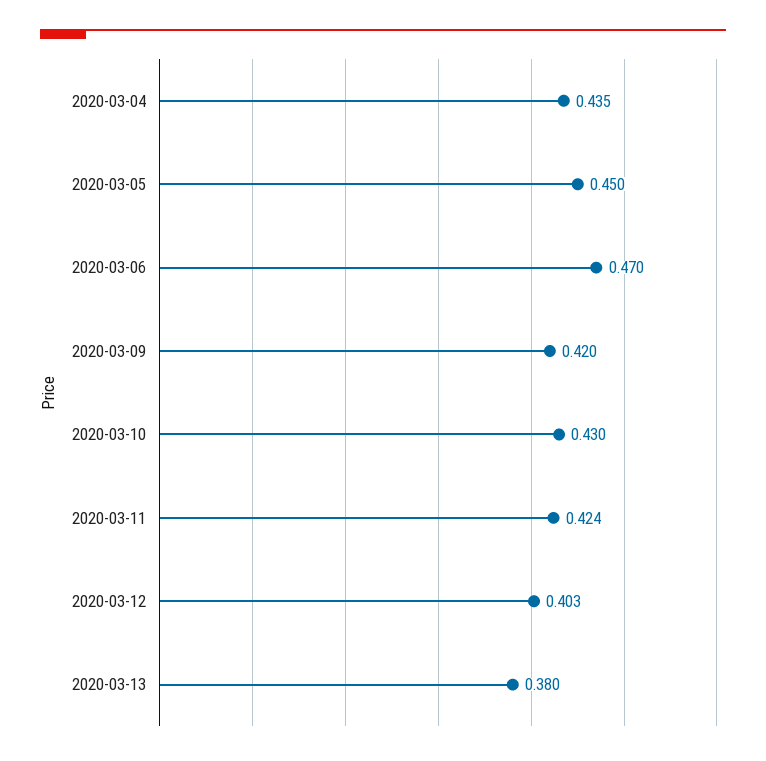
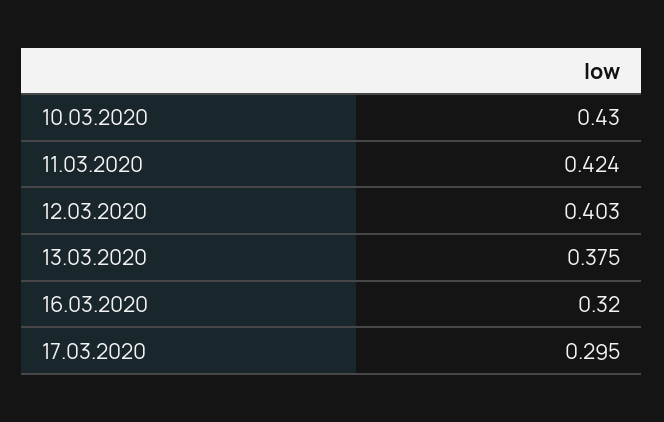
2020-03-04: 0.435 -> none
2020-03-05: 0.45 -> none
2020-03-06: 0.47 -> none
2020-03-09: 0.42 -> none
2020-03-13: 0.38 -> 0.375
16.03.2020: none -> 0.32
17.03.2020: none -> 0.295

